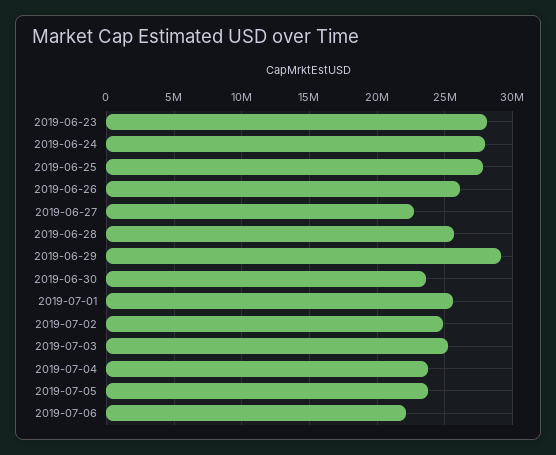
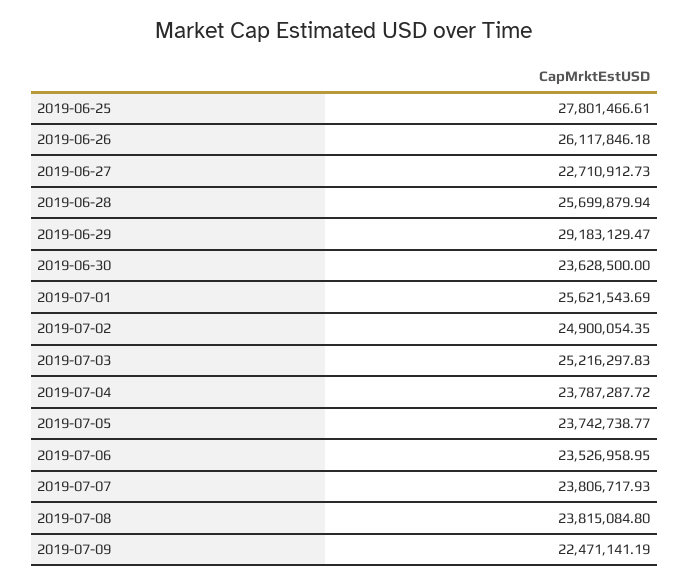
2019-06-23: 28000000 -> none
2019-06-24: 28000000 -> none
2019-07-06: 22000000 -> 23526958.95
2019-07-07: none -> 23806717.93
2019-07-08: none -> 23815084.8
2019-07-09: none -> 22471141.19

